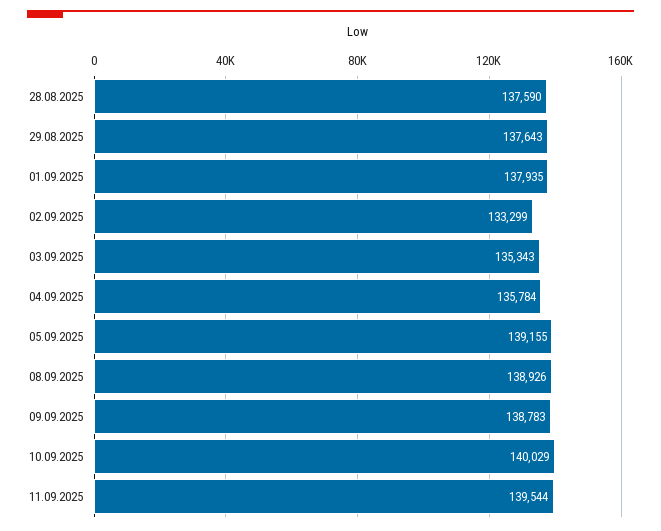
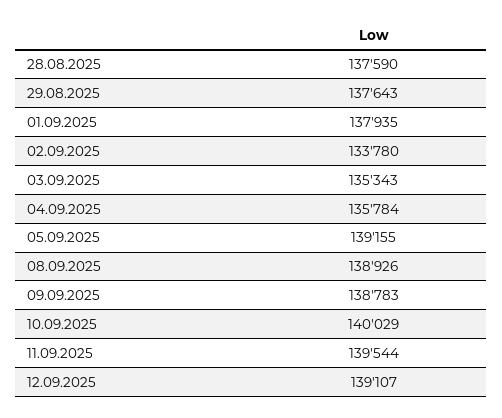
02.09.2025: 133299 -> 133780
12.09.2025: none -> 139107

